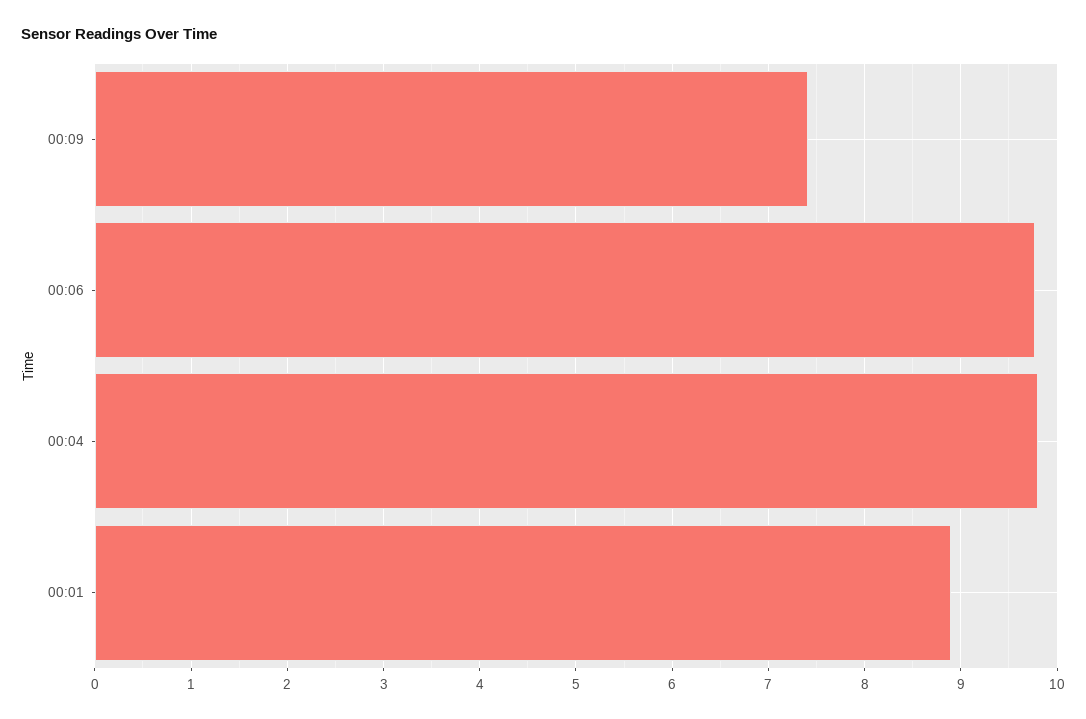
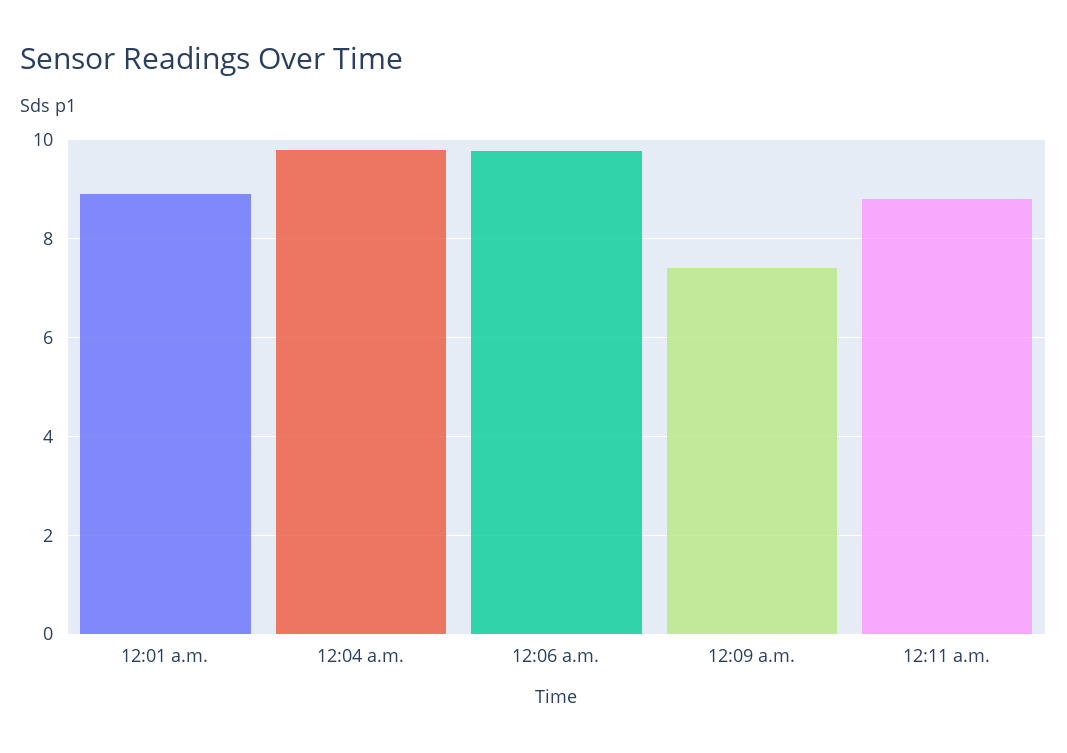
12:11 a.m.: none -> 8.8

